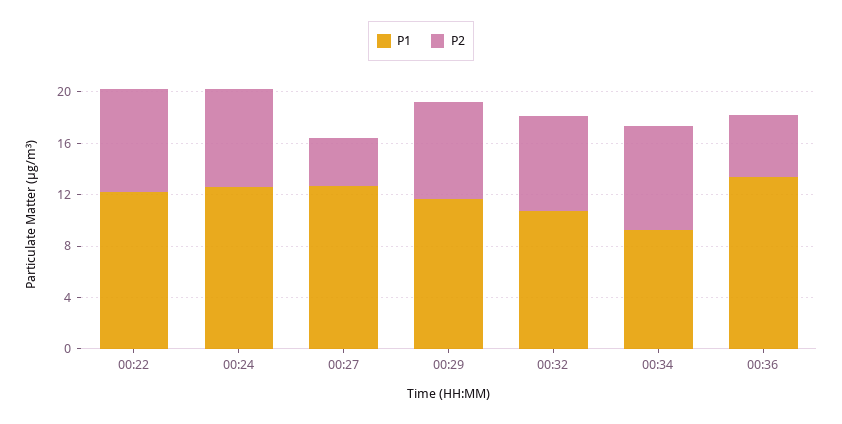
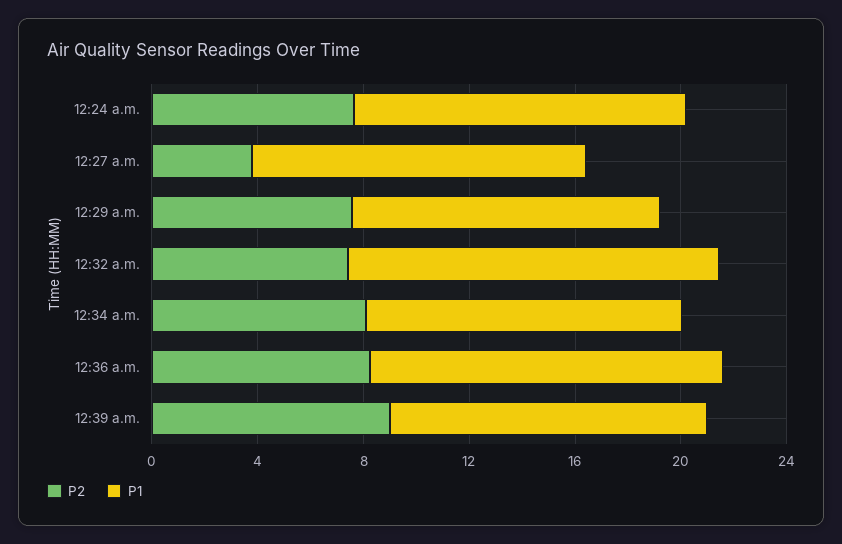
P1, 00:22: 12 -> none
P2, 00:22: 8 -> none
P1, 00:32: 11 -> 14
P1, 00:34: 9 -> 12
P2, 00:36: 5 -> 8
P2, 12:39 a.m.: none -> 9
P1, 12:39 a.m.: none -> 12

